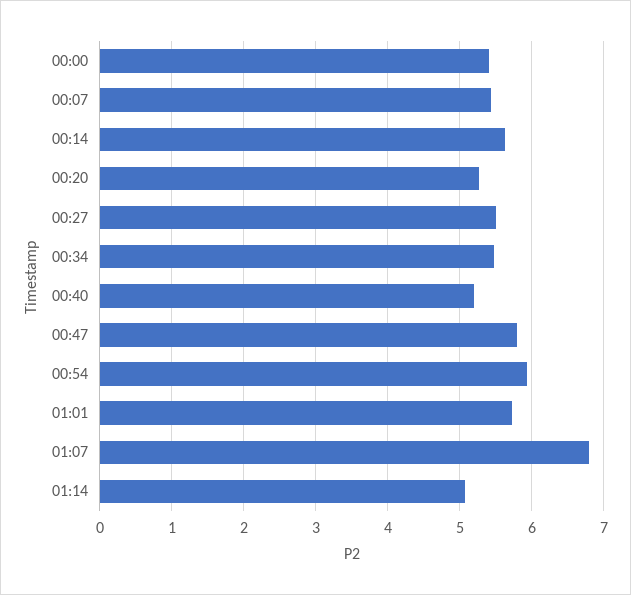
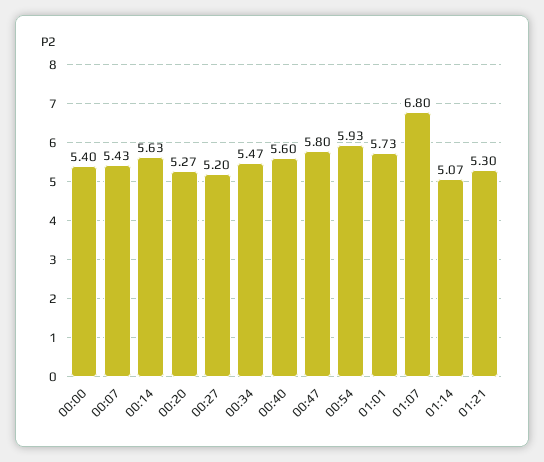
00:27: 5.5 -> 5.2
00:40: 5.2 -> 5.6
01:21: none -> 5.3

